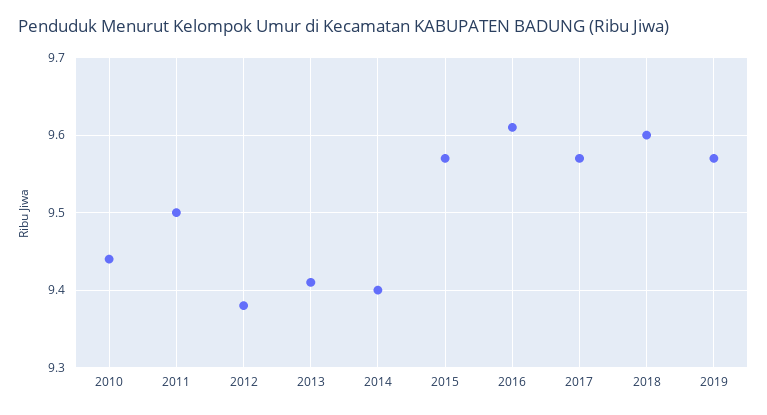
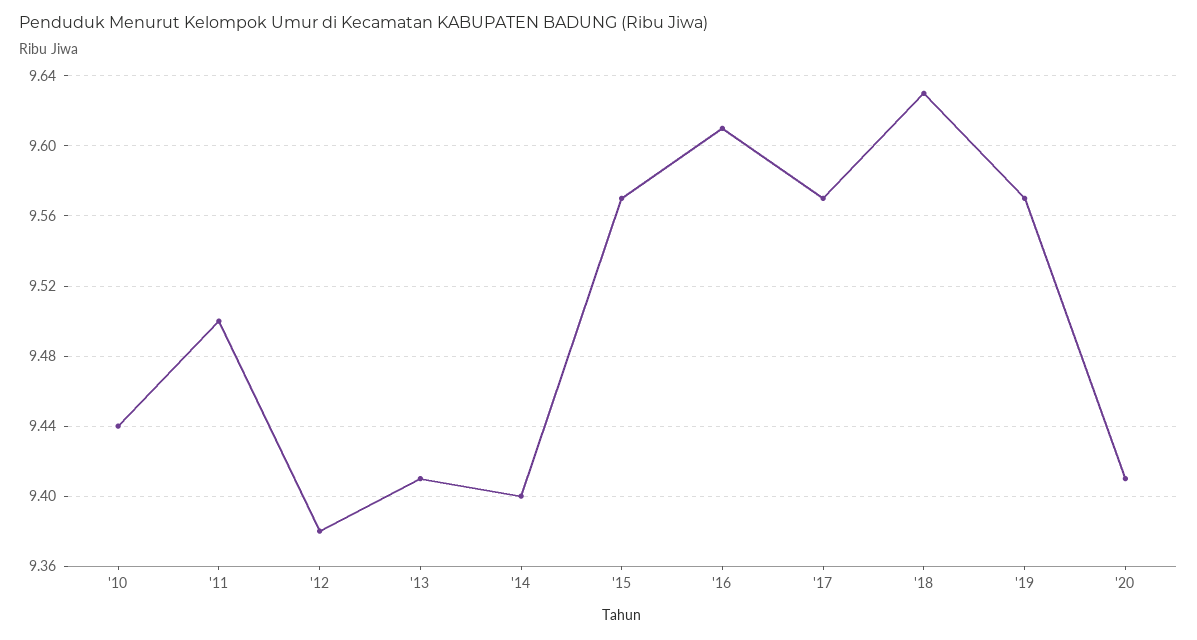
2018: 9.6 -> 9.63
'20: none -> 9.41

